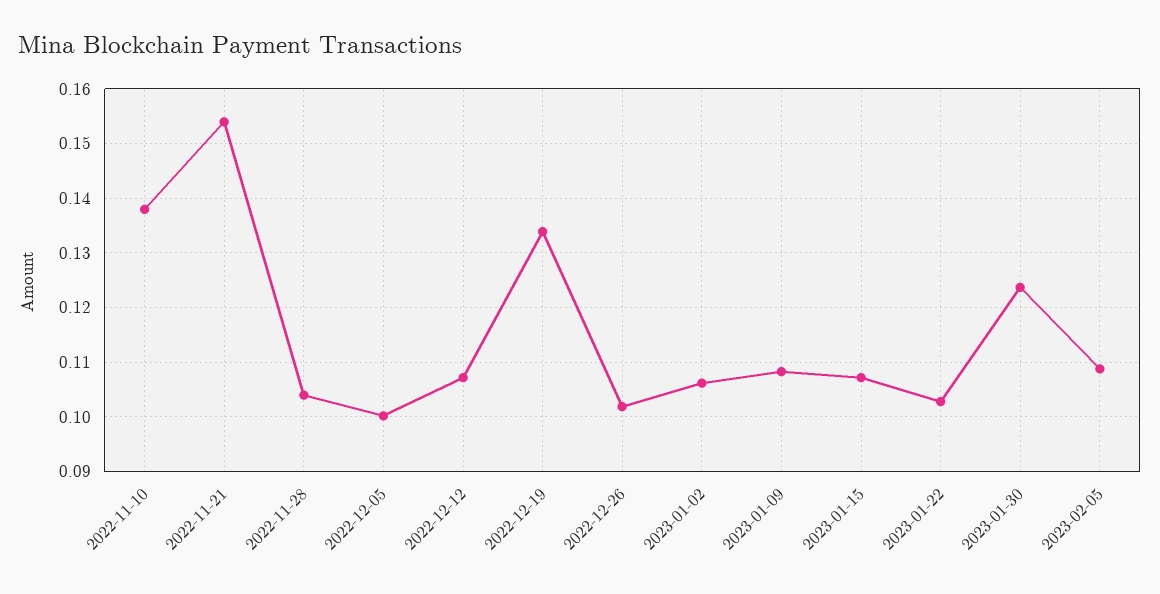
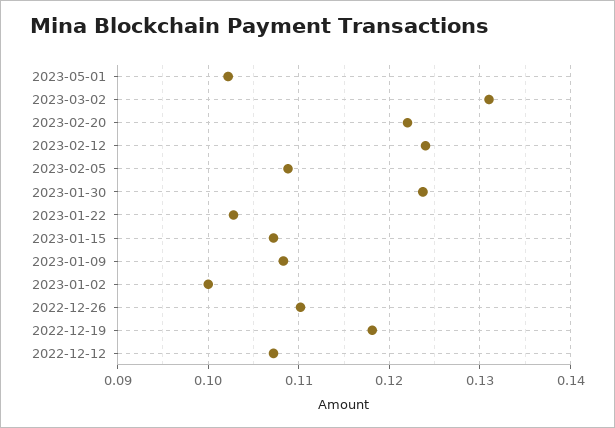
2022-11-10: 0.138 -> none
2022-11-21: 0.154 -> none
2022-11-28: 0.104 -> none
2022-12-05: 0.1 -> none
2022-12-19: 0.134 -> 0.118
2022-12-26: 0.102 -> 0.11
2023-01-02: 0.106 -> 0.1
2023-05-01: none -> 0.102
2023-03-02: none -> 0.131
2023-02-20: none -> 0.122
2023-02-12: none -> 0.124

